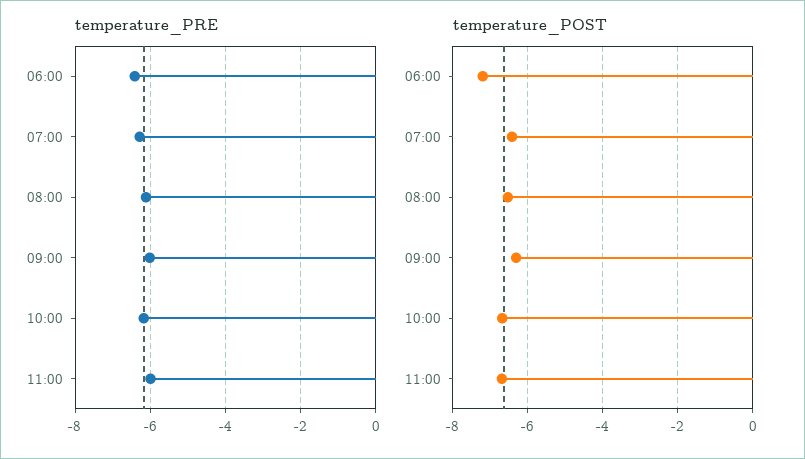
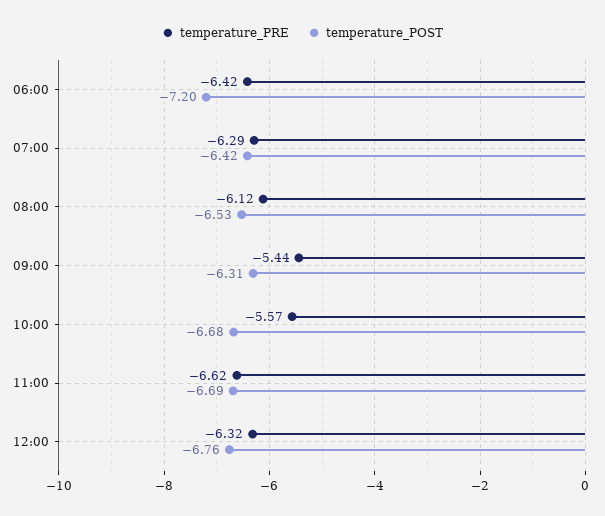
temperature_PRE, 09:00: -6 -> -5.44
temperature_PRE, 10:00: -6.2 -> -5.57
temperature_PRE, 11:00: -6 -> -6.62
temperature_PRE, 12:00: none -> -6.32
temperature_POST, 12:00: none -> -6.76

